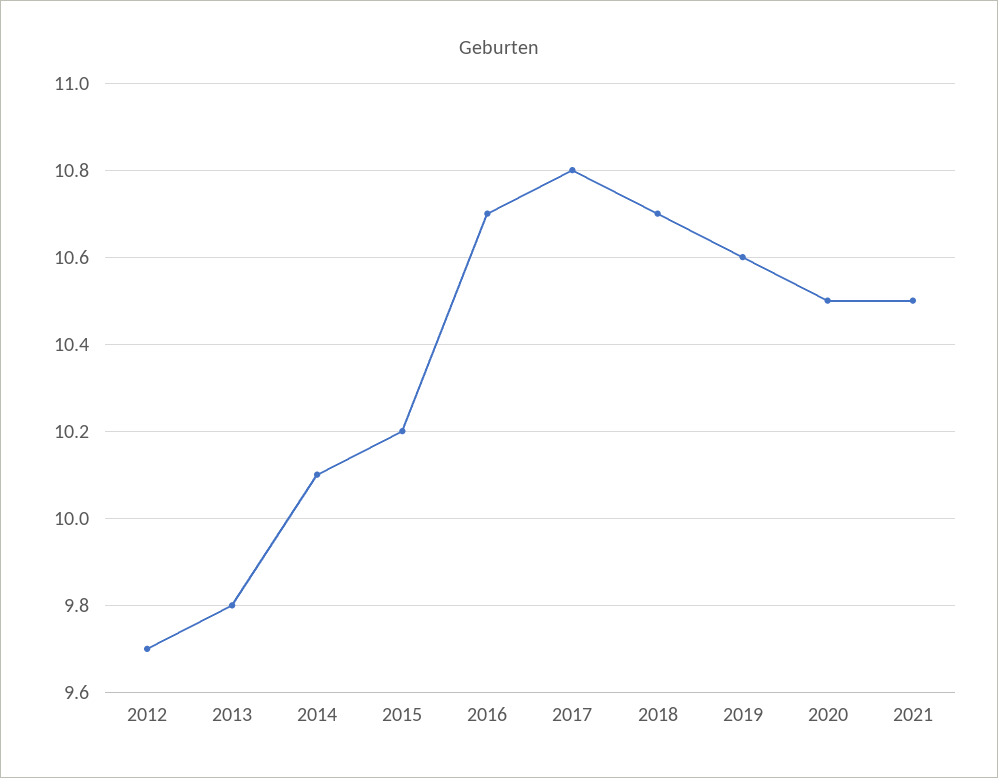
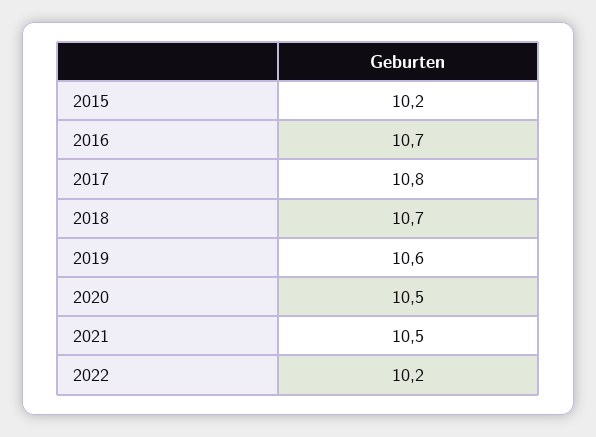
2012: 9.7 -> none
2013: 9.8 -> none
2014: 10.1 -> none
2022: none -> 10.2

